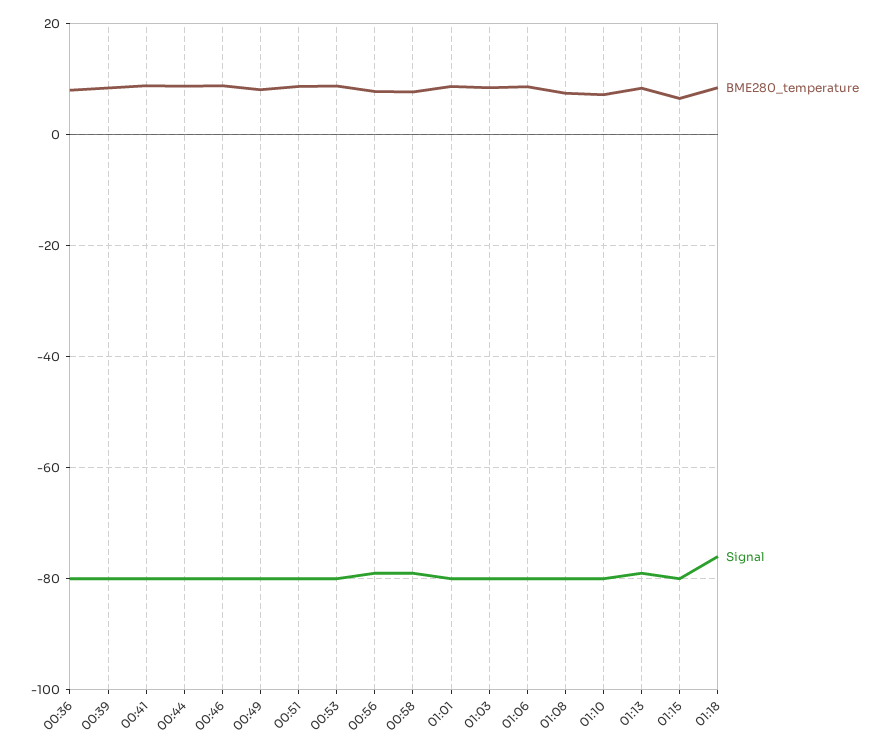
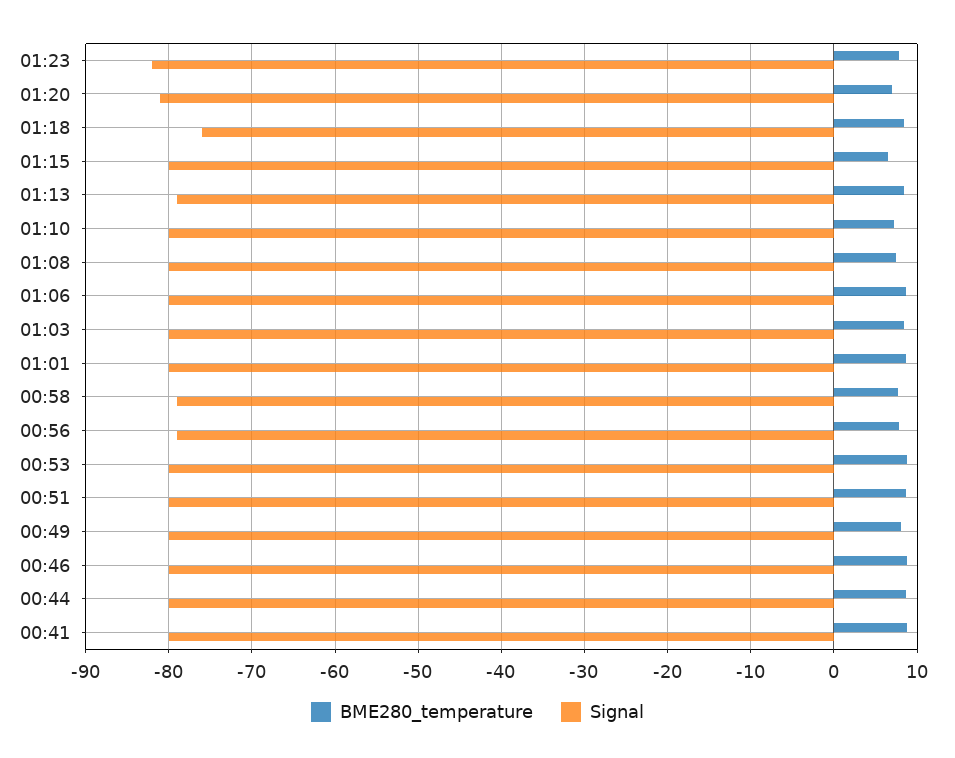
BME280_temperature, 00:36: 8 -> none
Signal, 00:36: -80 -> none
BME280_temperature, 00:39: 8 -> none
Signal, 00:39: -80 -> none
BME280_temperature, 01:23: none -> 8
Signal, 01:23: none -> -82
BME280_temperature, 01:20: none -> 7
Signal, 01:20: none -> -81

